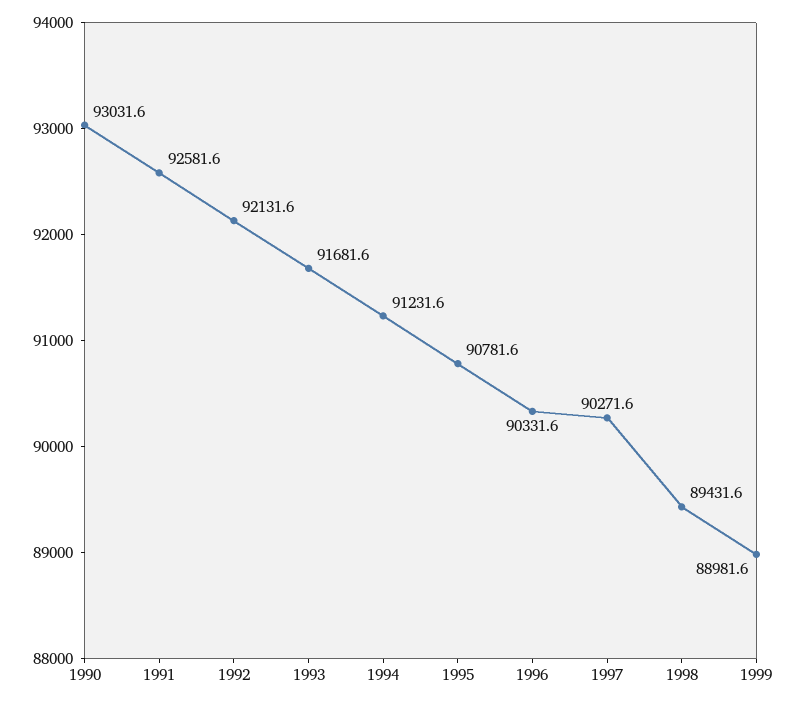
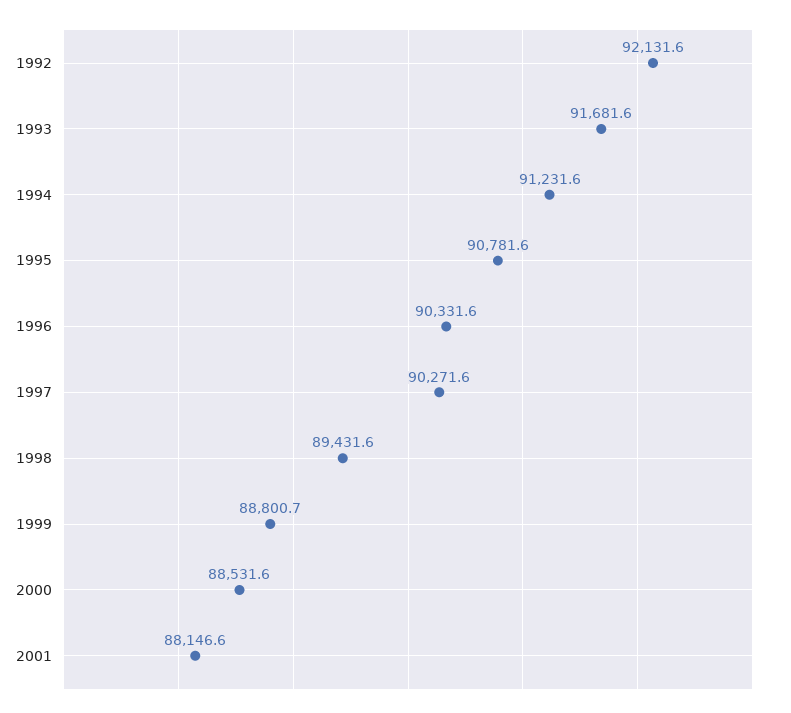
1990: 93031.6 -> none
1991: 92581.6 -> none
1999: 88981.6 -> 88800.7
2000: none -> 88531.6
2001: none -> 88146.6

